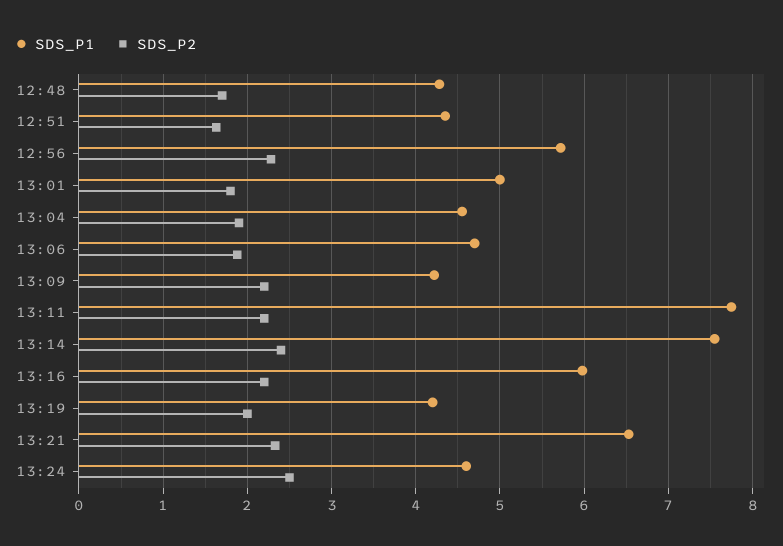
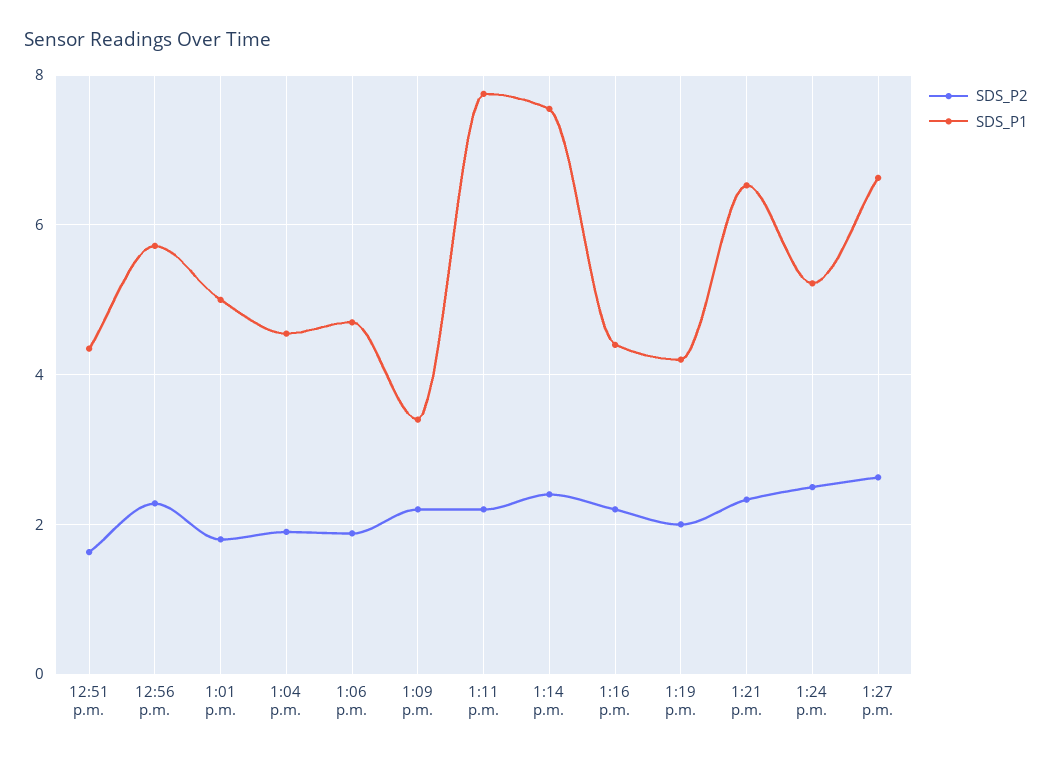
SDS_P1, 12:48: 4.3 -> none
SDS_P2, 12:48: 1.7 -> none
SDS_P1, 13:09: 4.2 -> 3.4
SDS_P1, 13:16: 6 -> 4.4
SDS_P1, 13:24: 4.6 -> 5.2
SDS_P2, 1:27 p.m.: none -> 2.6
SDS_P1, 1:27 p.m.: none -> 6.6

